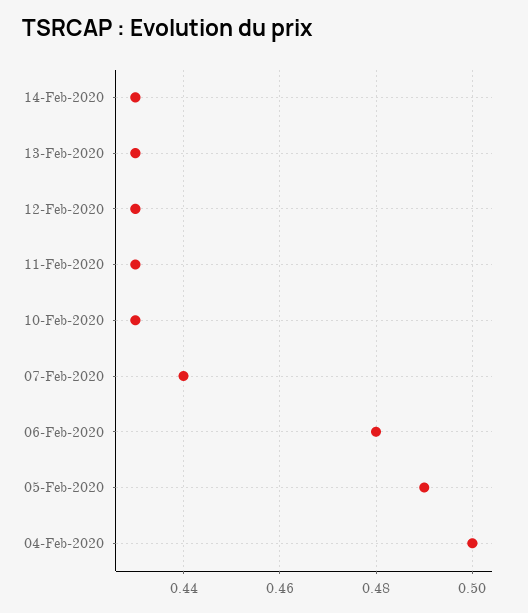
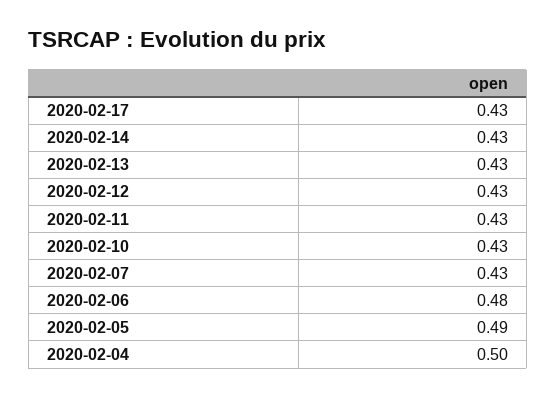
07-Feb-2020: 0.44 -> 0.43
2020-02-17: none -> 0.43

